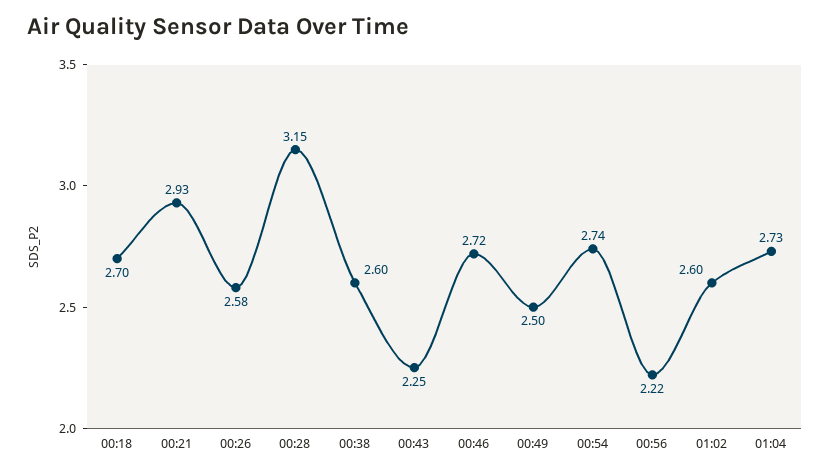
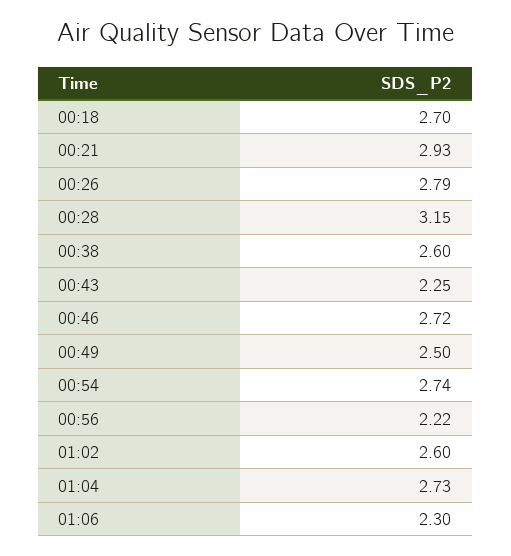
00:26: 2.58 -> 2.79
01:06: none -> 2.3

